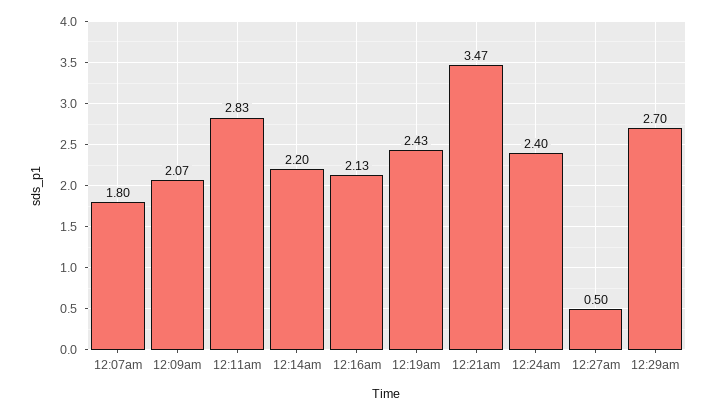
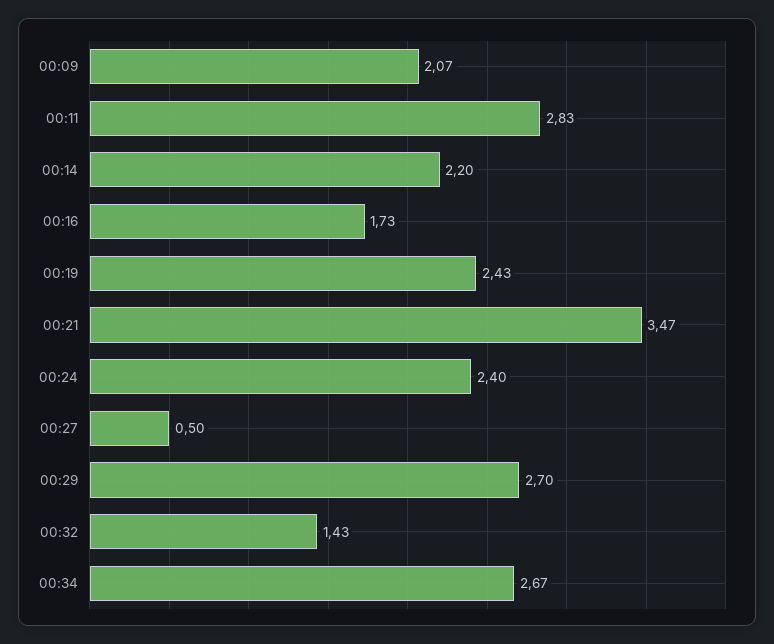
12:07am: 1.8 -> none
12:16am: 2.13 -> 1.73
00:32: none -> 1.43
00:34: none -> 2.67

